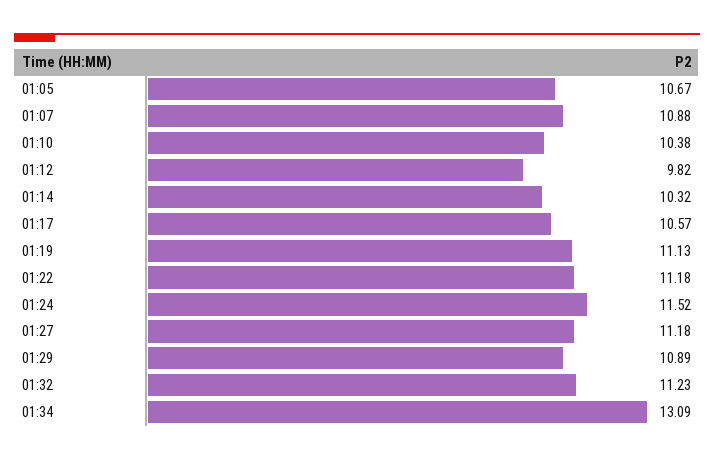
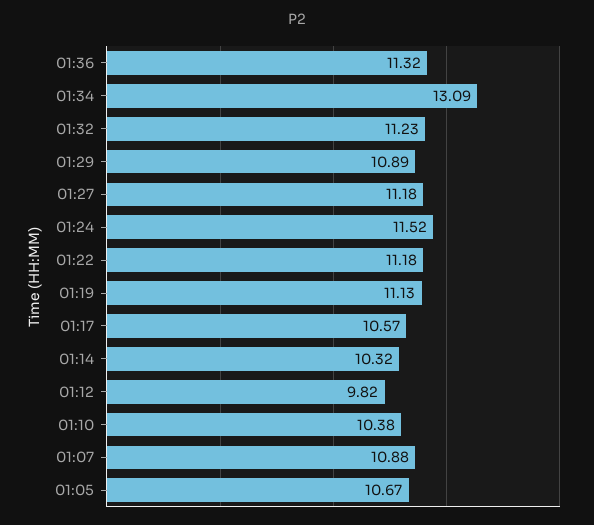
01:36: none -> 11.32

